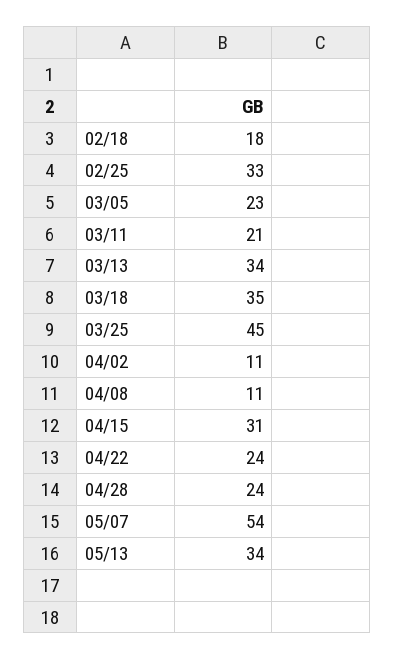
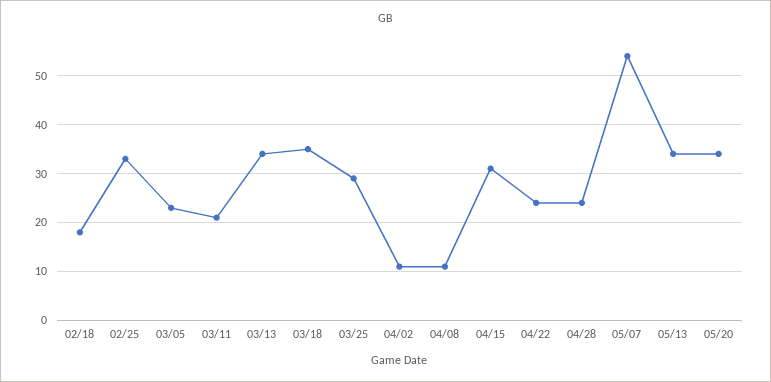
03/25: 45 -> 30
05/20: none -> 35

